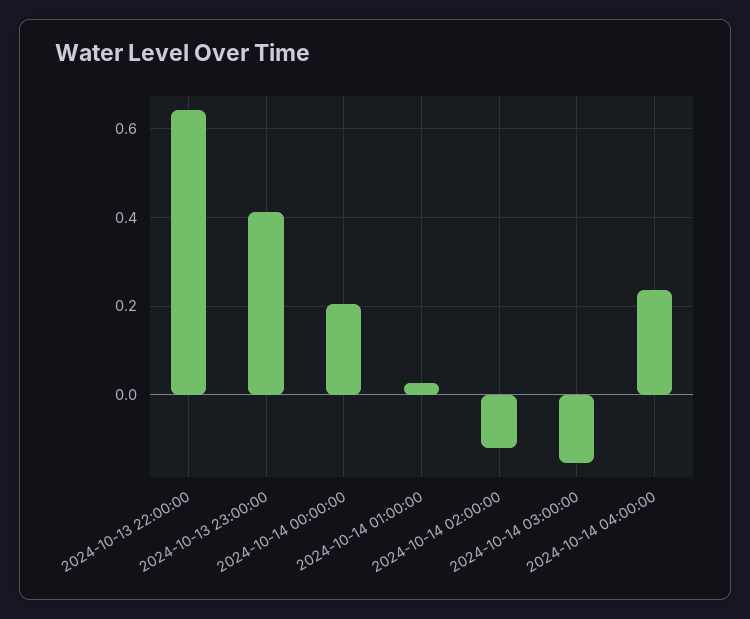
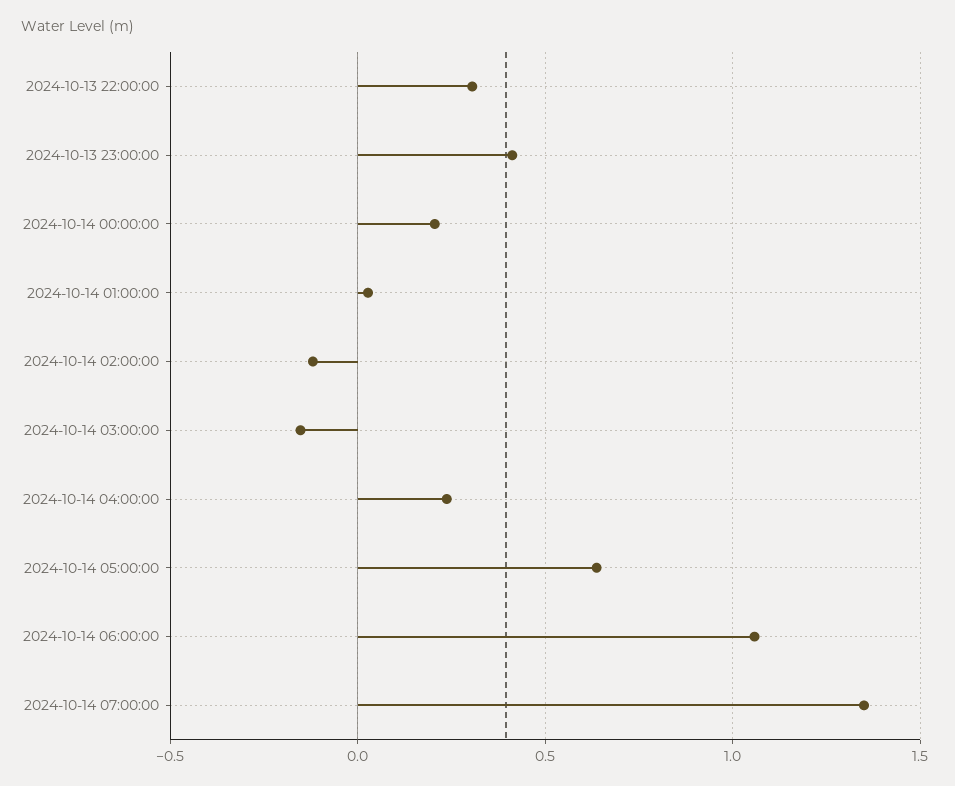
2024-10-13 22:00:00: 0.64 -> 0.3
2024-10-14 05:00:00: none -> 0.65
2024-10-14 06:00:00: none -> 1.05
2024-10-14 07:00:00: none -> 1.35

